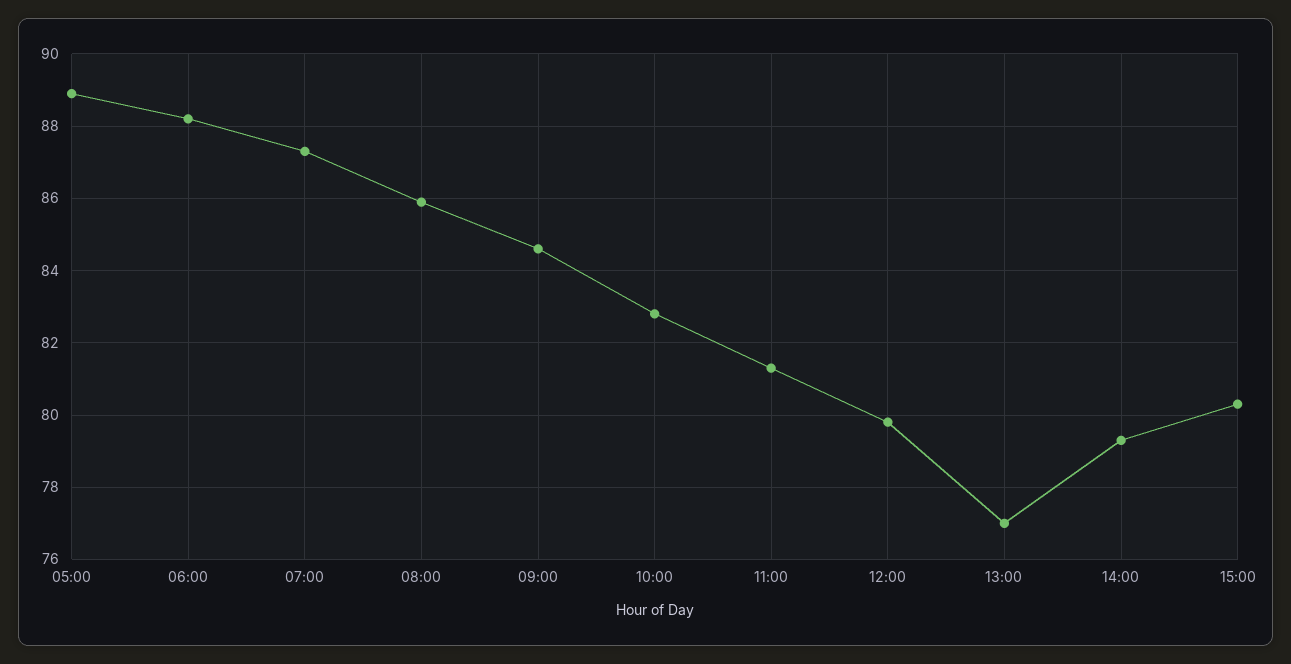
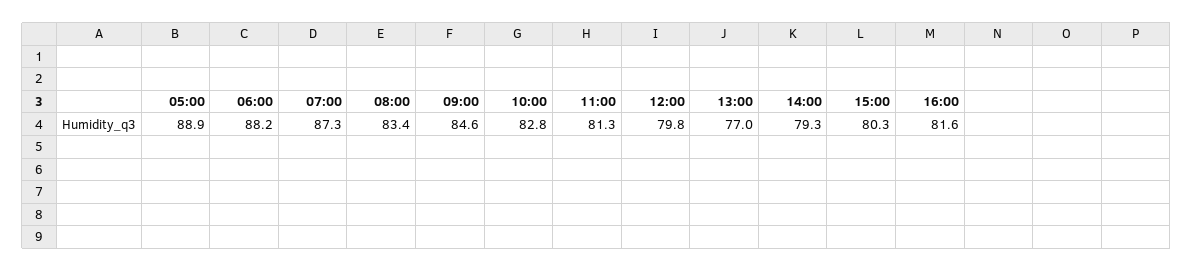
08:00: 86 -> 83.4
16:00: none -> 81.6

